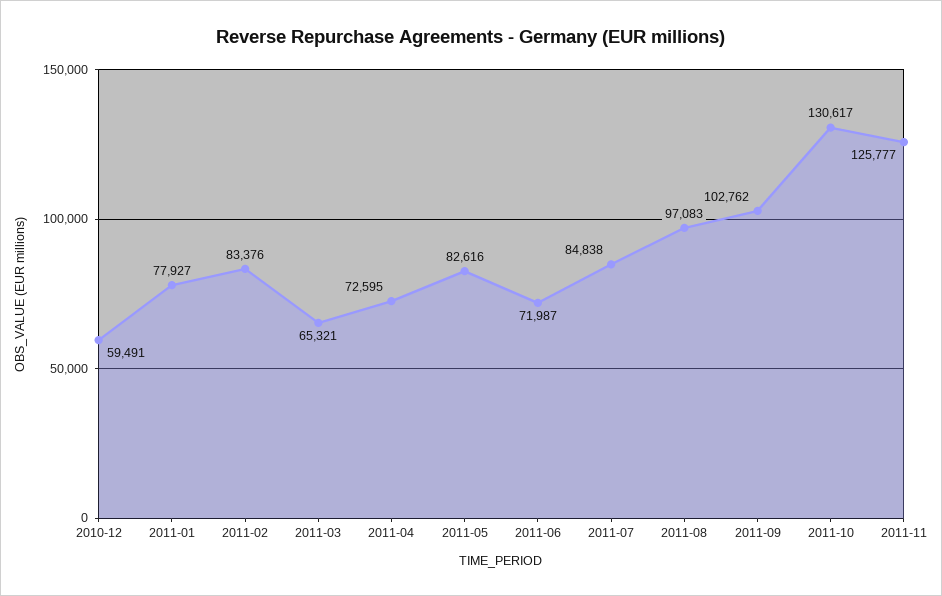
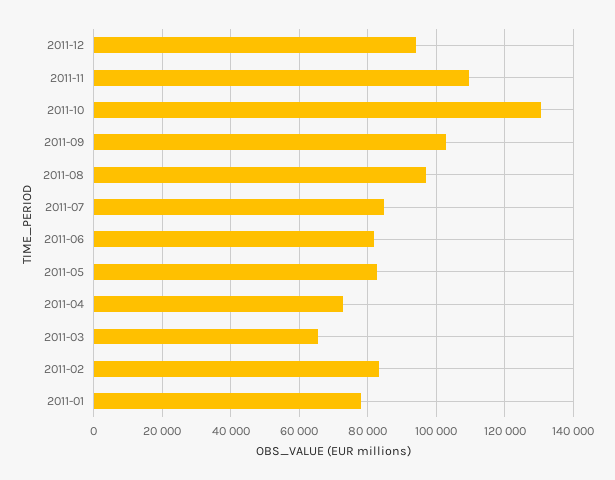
2010-12: 59491 -> none
2011-06: 71987 -> 82000
2011-11: 125777 -> 110000
2011-12: none -> 94000

